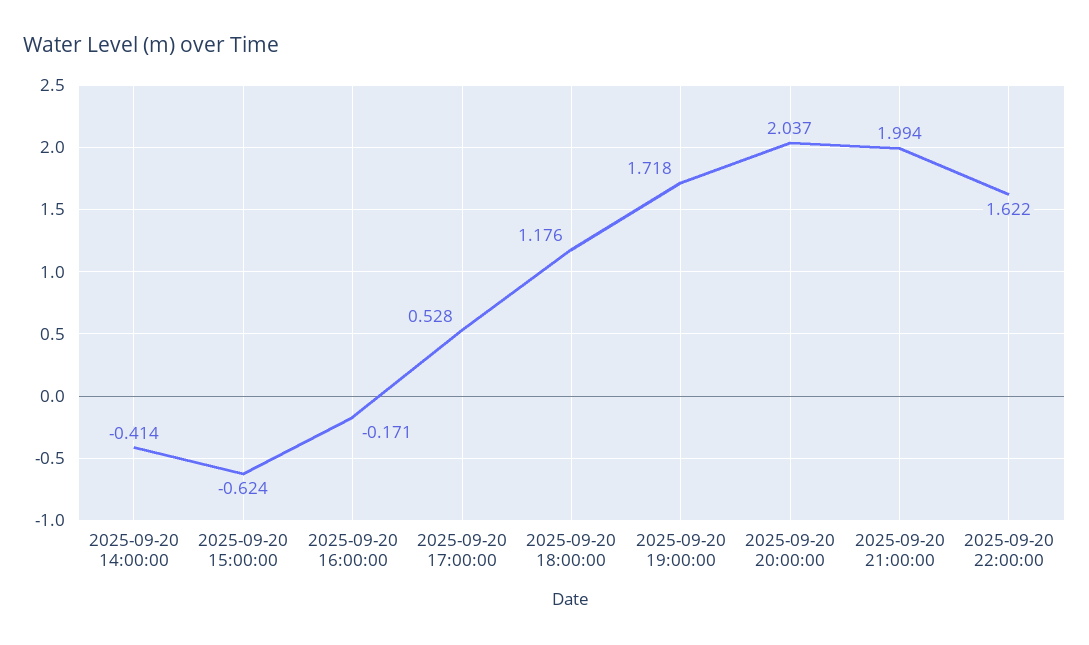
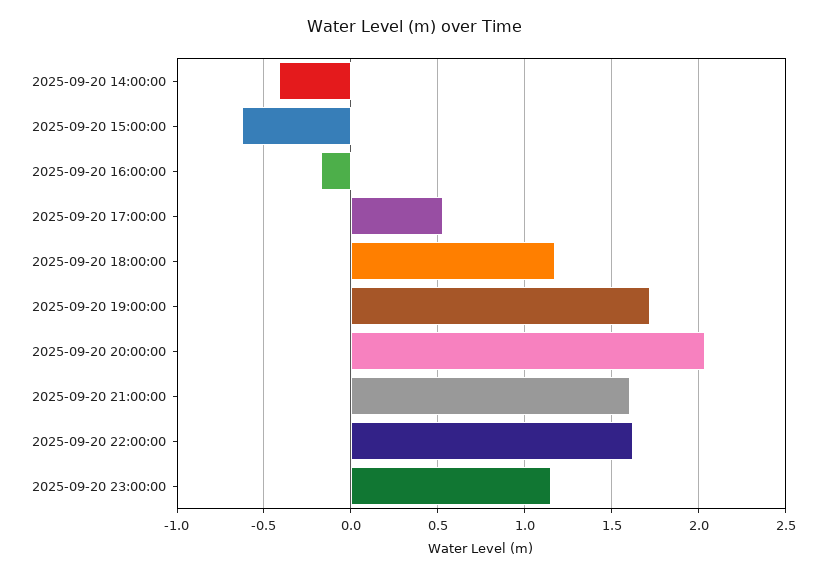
2025-09-20 21:00:00: 1.994 -> 1.6
2025-09-20 23:00:00: none -> 1.15

